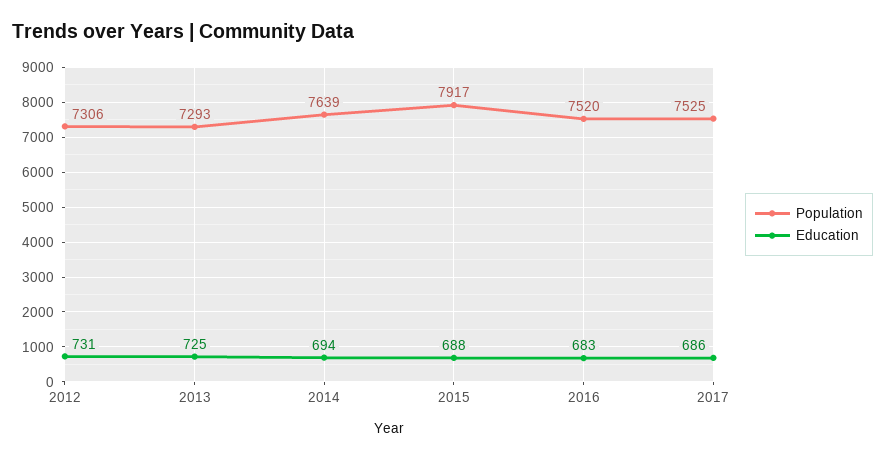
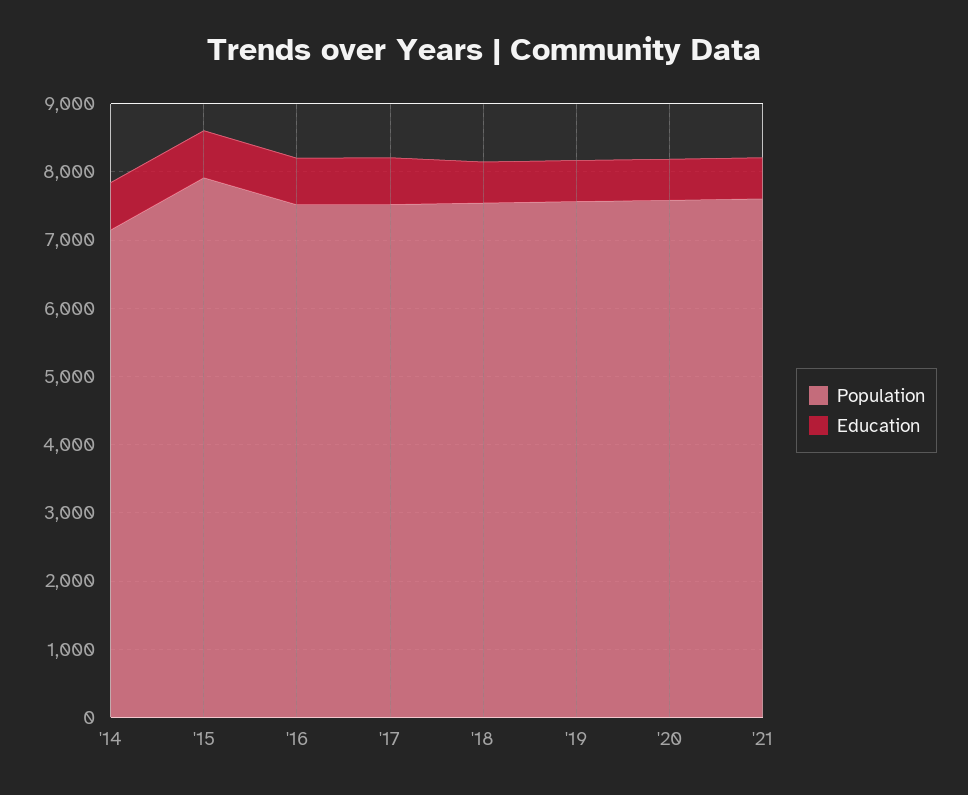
Population, 2012: 7306 -> none
Education, 2012: 731 -> none
Population, 2013: 7293 -> none
Education, 2013: 725 -> none
Population, 2014: 7639 -> 7200
Population, '18: none -> 7600
Education, '18: none -> 600
Population, '19: none -> 7600
Education, '19: none -> 600
Population, '20: none -> 7600
Education, '20: none -> 600
Population, '21: none -> 7600
Education, '21: none -> 600

